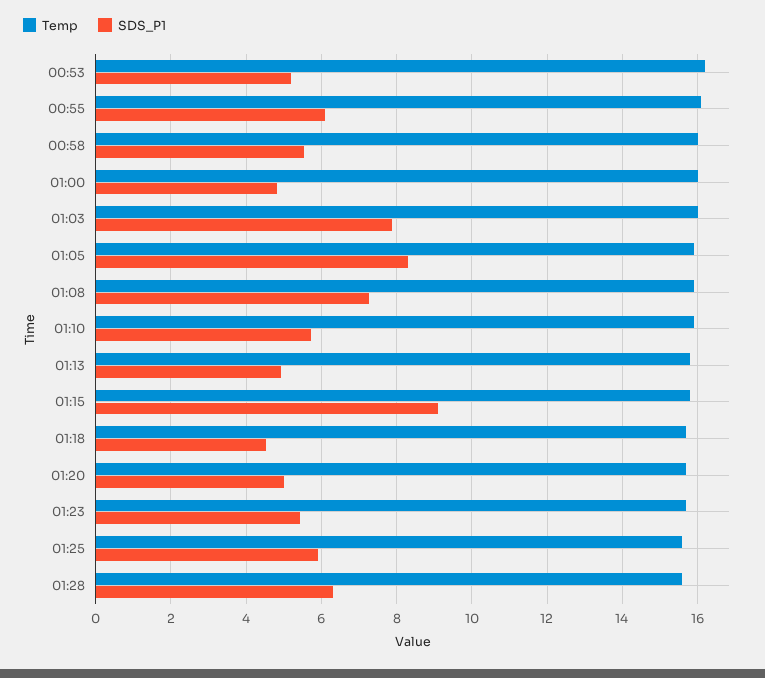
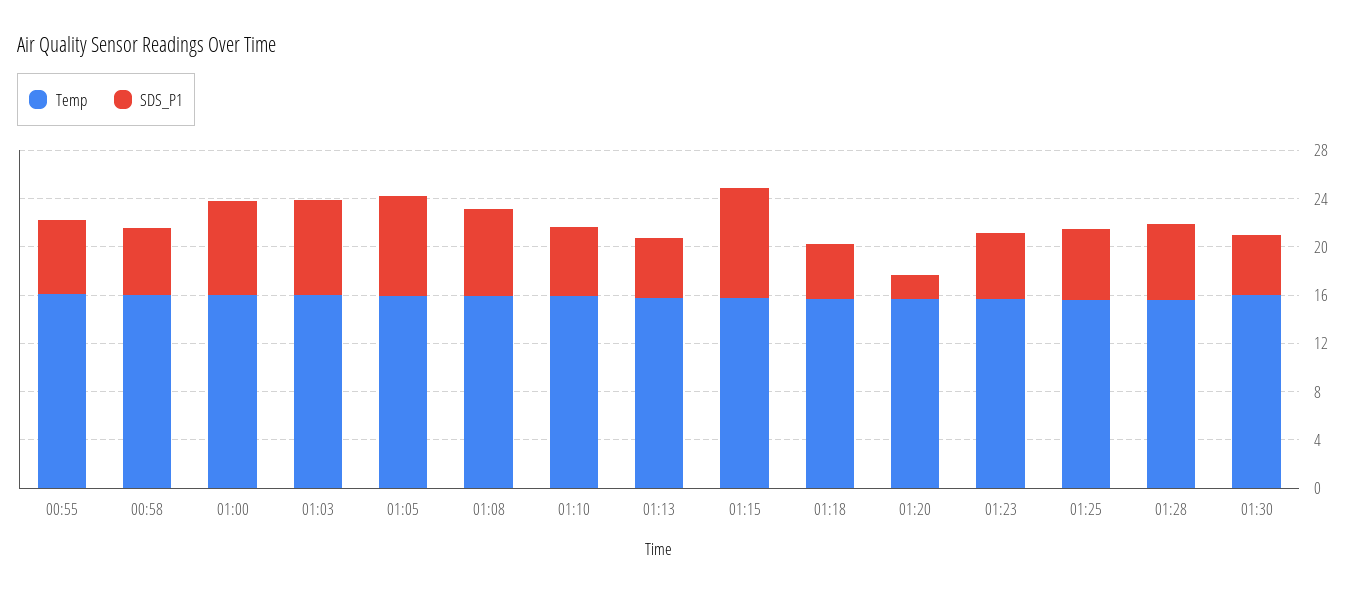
Temp, 00:53: 16.2 -> none
SDS_P1, 00:53: 5.2 -> none
SDS_P1, 01:00: 4.8 -> 8
SDS_P1, 01:20: 5 -> 2
Temp, 01:30: none -> 16
SDS_P1, 01:30: none -> 5

